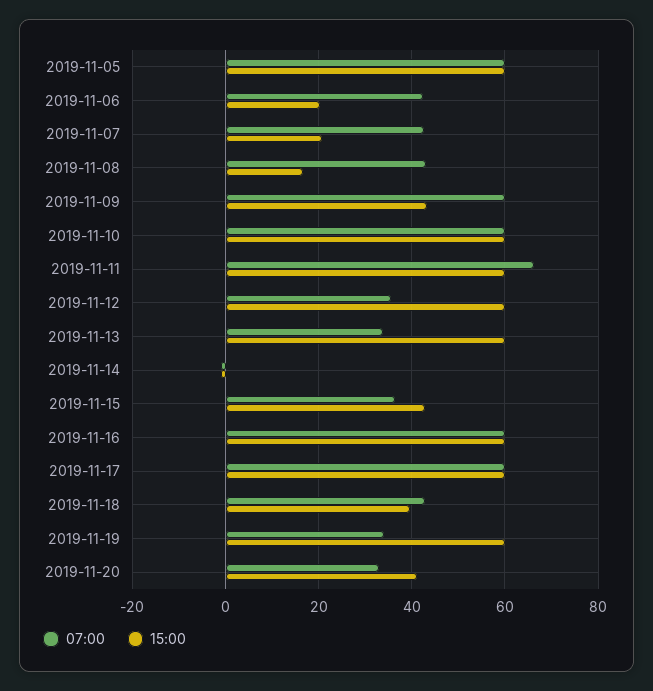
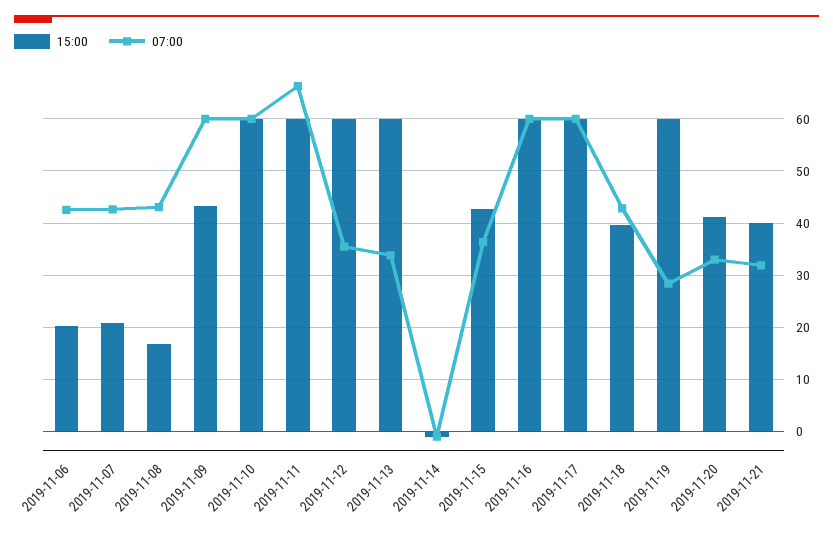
07:00, 2019-11-05: 60 -> none
15:00, 2019-11-05: 60 -> none
07:00, 2019-11-19: 34 -> 28
15:00, 2019-11-21: none -> 40
07:00, 2019-11-21: none -> 32

